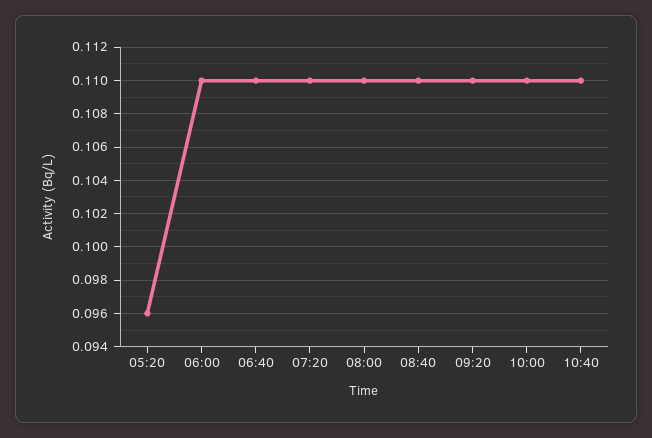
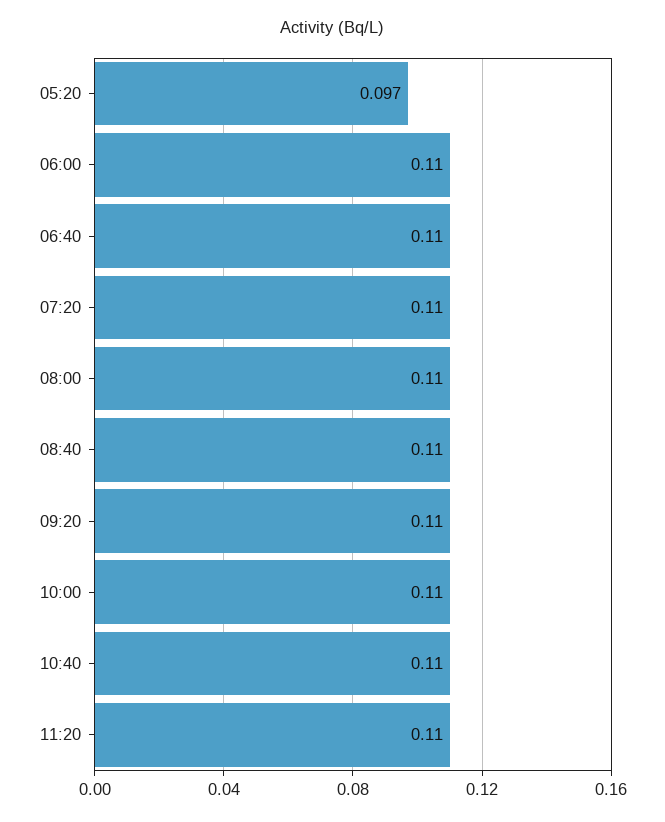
05:20: 0.096 -> 0.097
11:20: none -> 0.11

